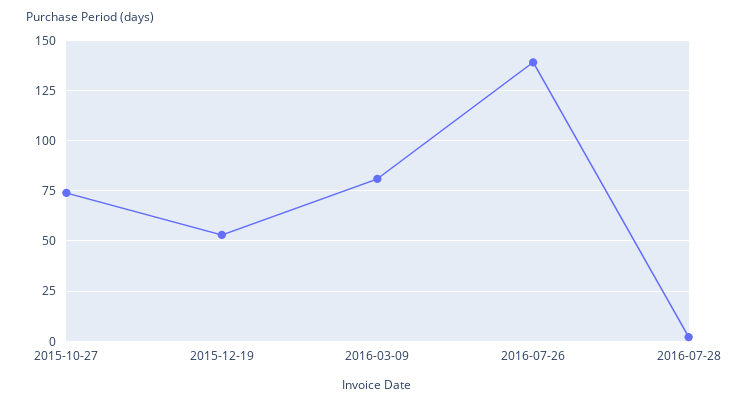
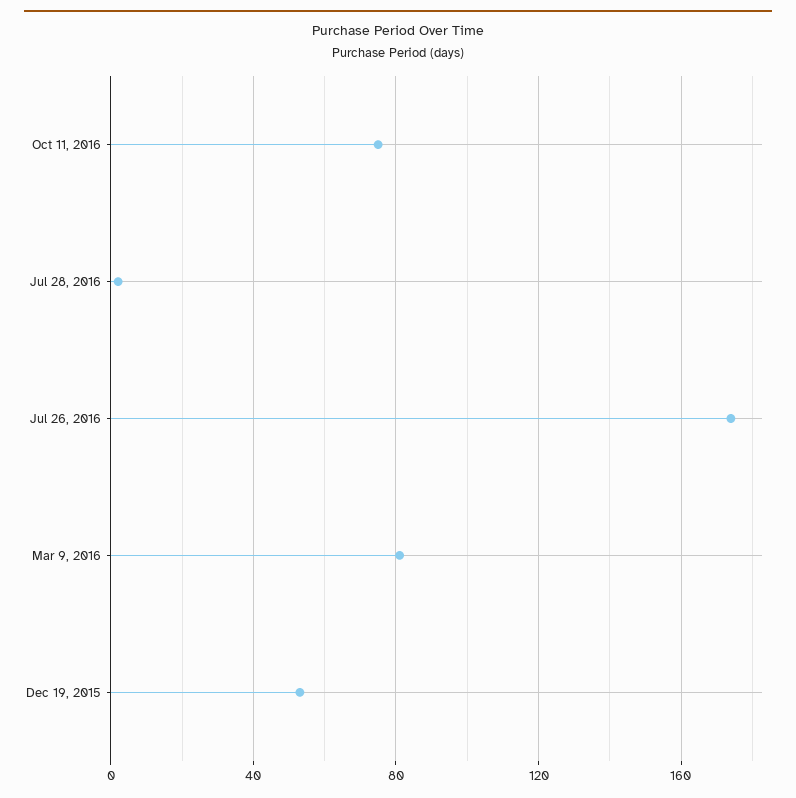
2015-10-27: 75 -> none
2016-07-26: 140 -> 175
Oct 11, 2016: none -> 75

